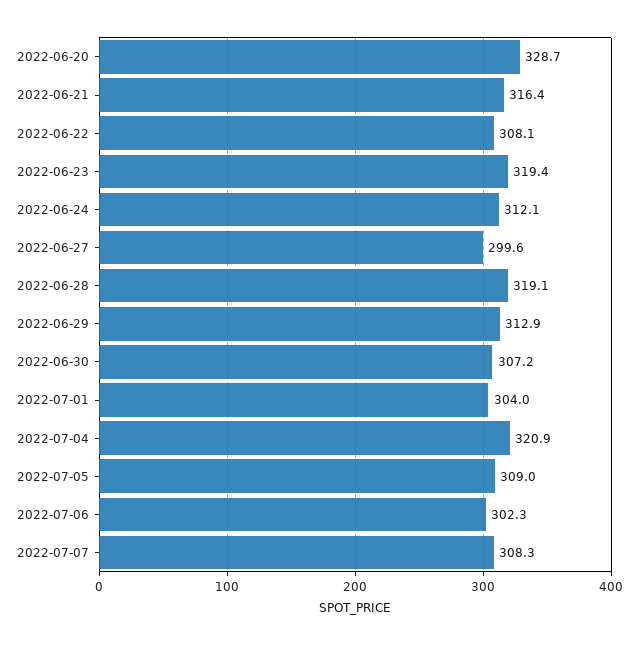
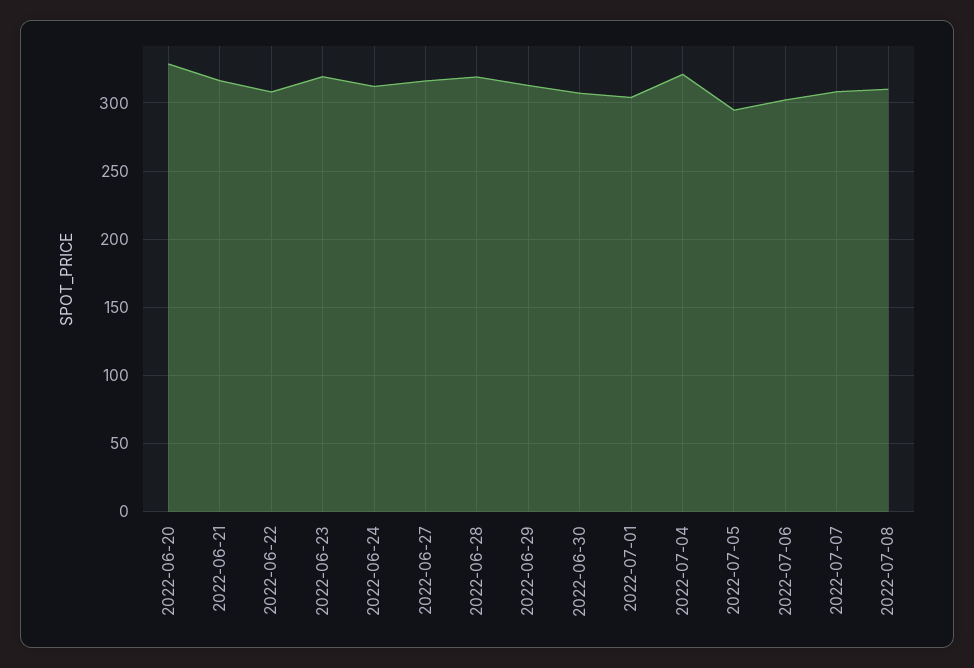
2022-06-27: 299.6 -> 315
2022-07-05: 309 -> 295
2022-07-08: none -> 310

